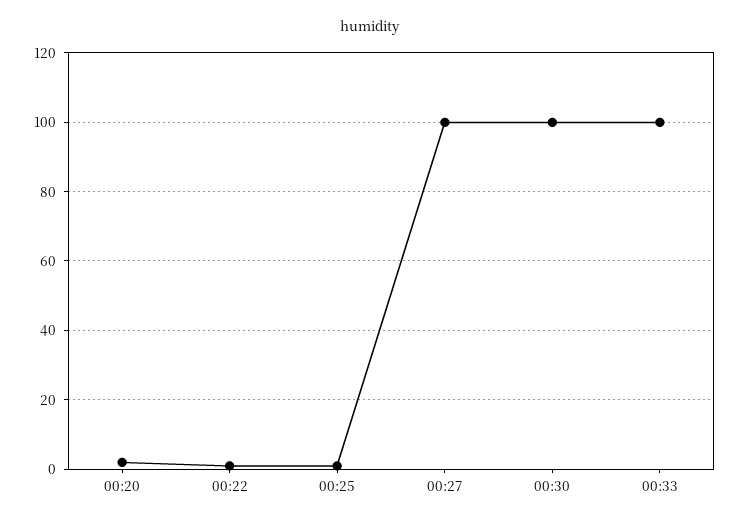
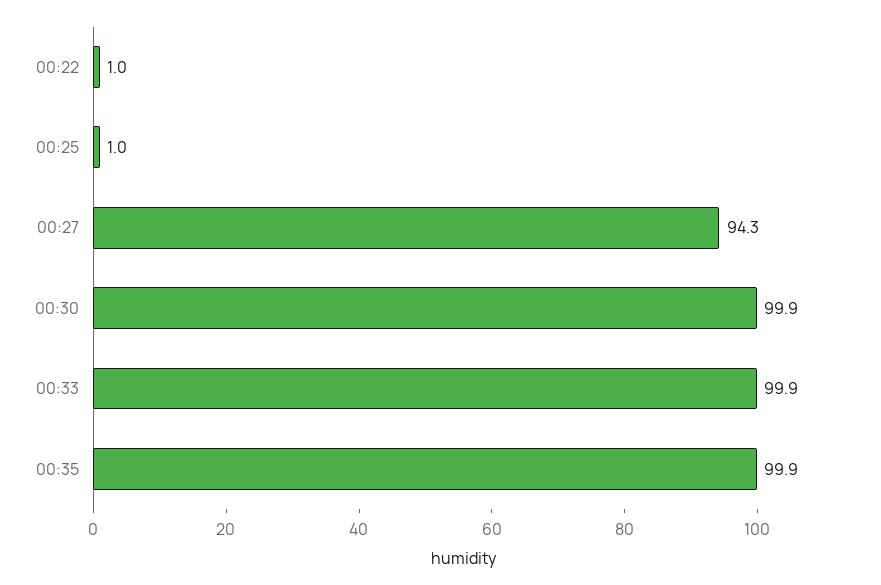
00:20: 2 -> none
00:27: 100 -> 94.3
00:35: none -> 99.9

